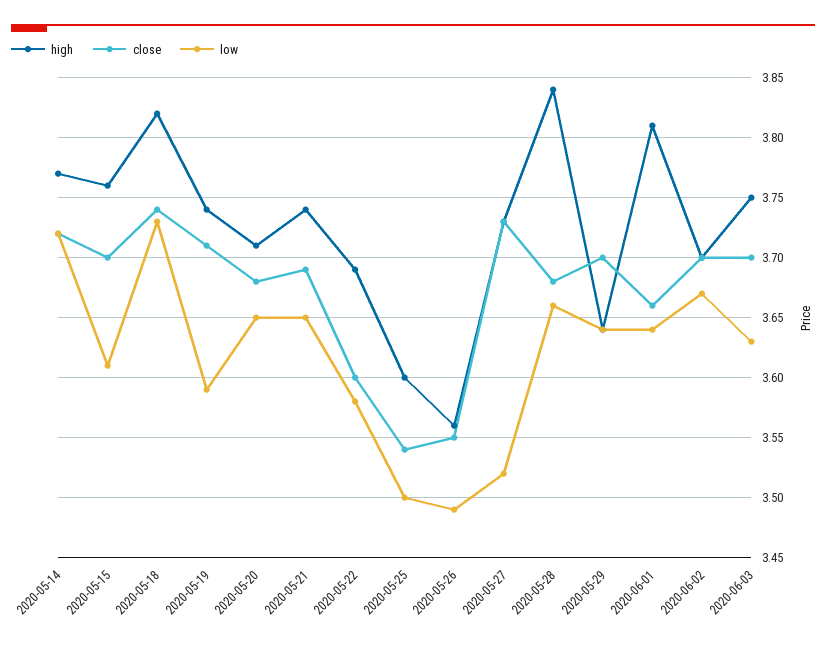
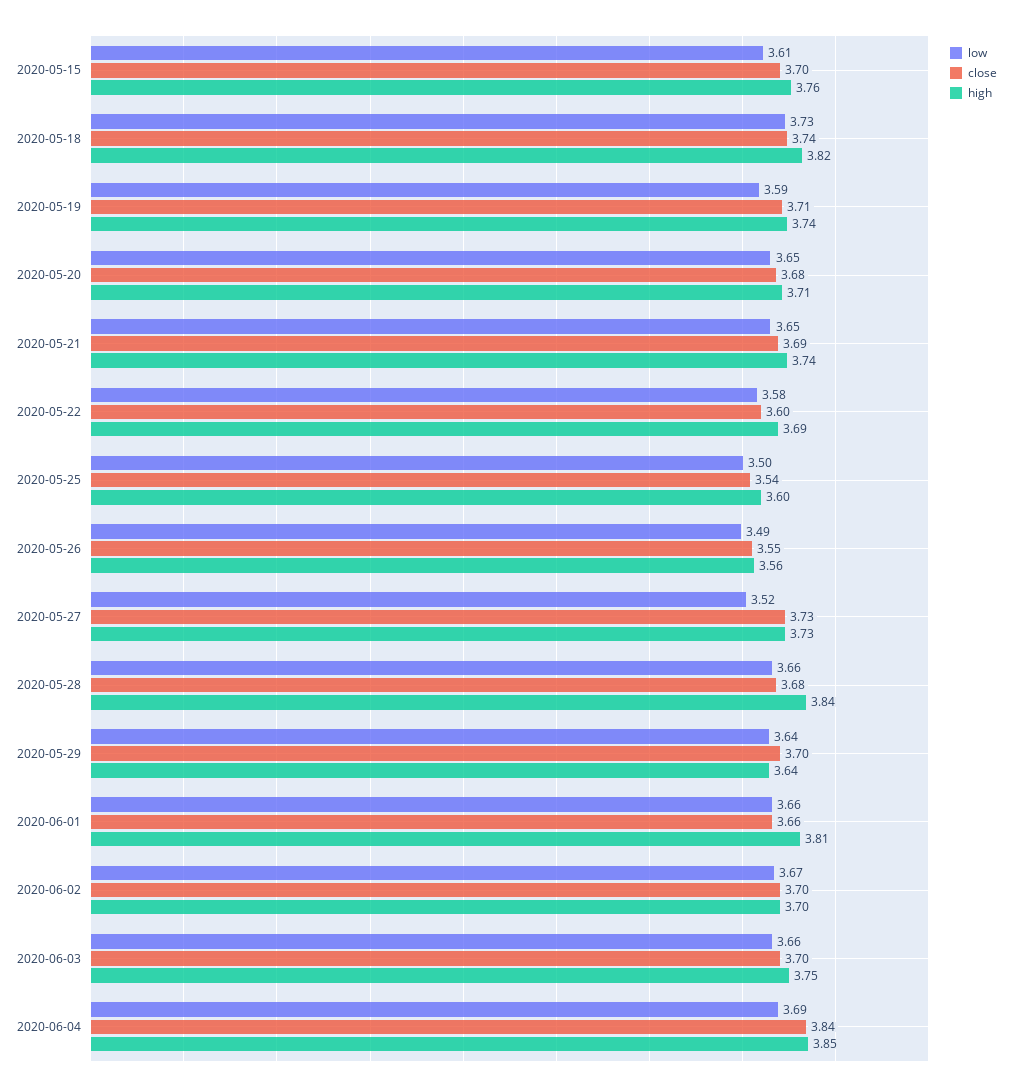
high, 2020-05-14: 3.77 -> none
close, 2020-05-14: 3.72 -> none
low, 2020-05-14: 3.72 -> none
low, 2020-06-01: 3.64 -> 3.66
low, 2020-06-03: 3.63 -> 3.66
low, 2020-06-04: none -> 3.69
close, 2020-06-04: none -> 3.84
high, 2020-06-04: none -> 3.85

